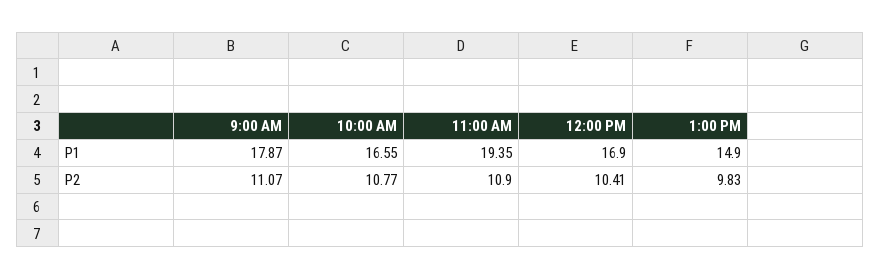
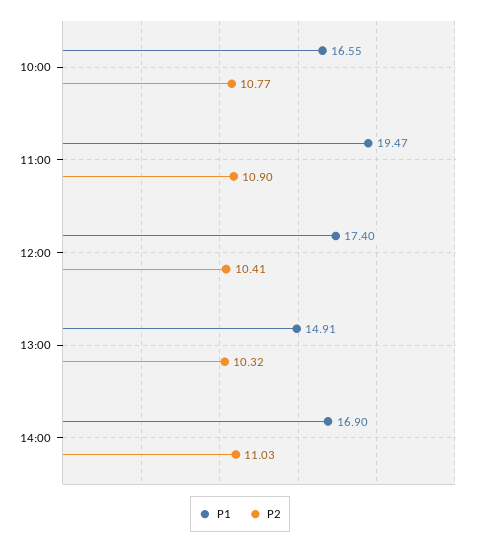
P1, 9:00 AM: 17.87 -> none
P1, 11:00 AM: 19.35 -> 19.47
P1, 12:00 PM: 16.9 -> 17.4
P1, 1:00 PM: 14.9 -> 14.91
P2, 9:00 AM: 11.07 -> none
P2, 1:00 PM: 9.83 -> 10.32
P1, 14:00: none -> 16.9
P2, 14:00: none -> 11.03

